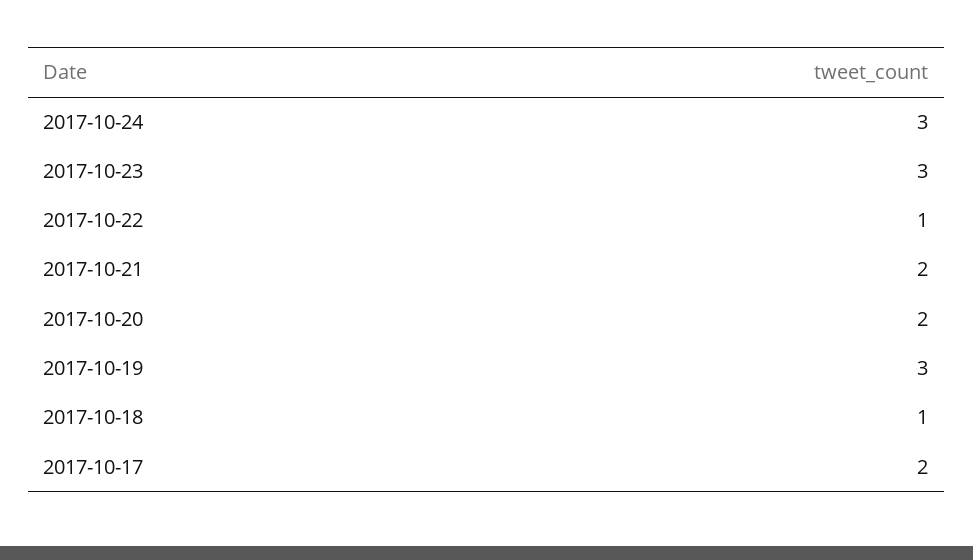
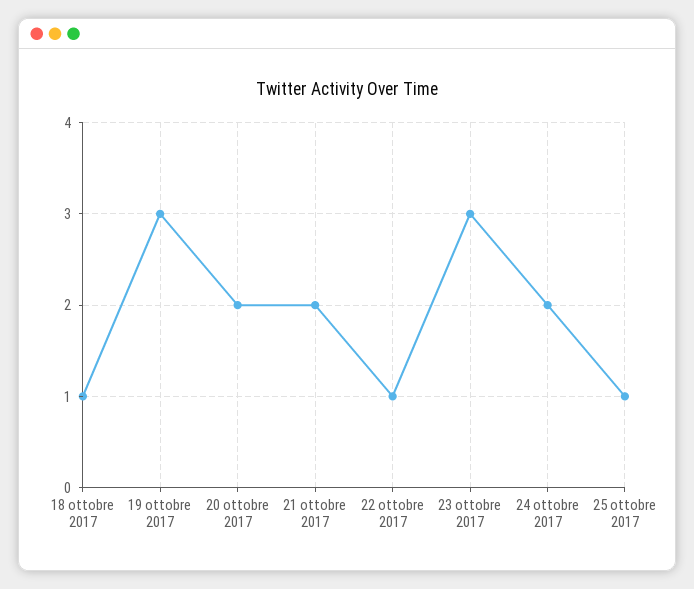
2017-10-24: 3 -> 2
2017-10-17: 2 -> none
25 ottobre 2017: none -> 1

